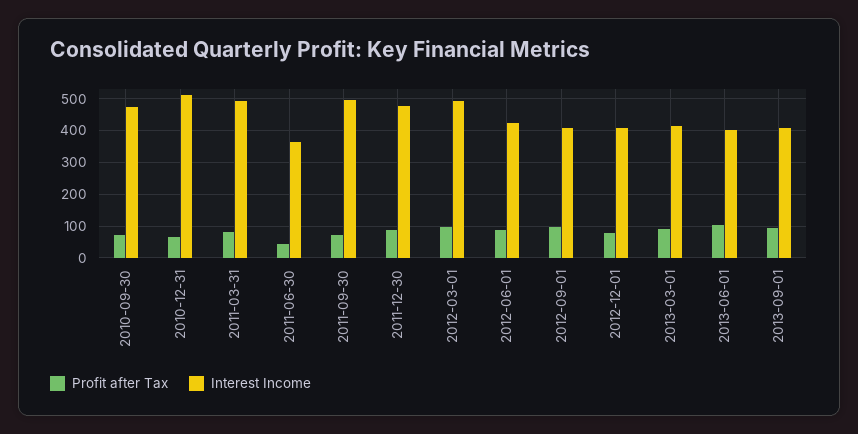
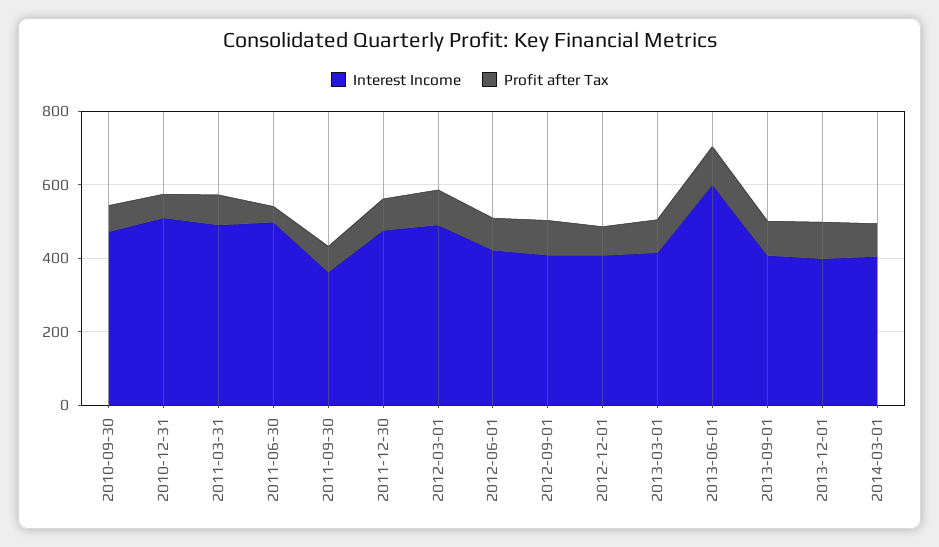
Interest Income, 2011-06-30: 360 -> 500
Interest Income, 2011-09-30: 500 -> 350
Interest Income, 2013-06-01: 400 -> 600
Interest Income, 2013-12-01: none -> 400
Profit after Tax, 2013-12-01: none -> 100
Interest Income, 2014-03-01: none -> 400
Profit after Tax, 2014-03-01: none -> 100

